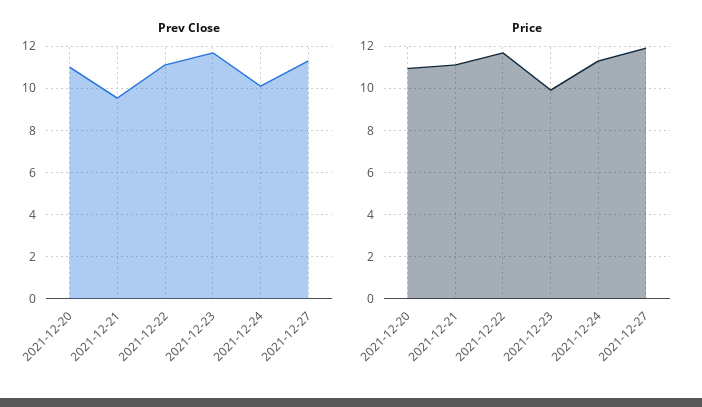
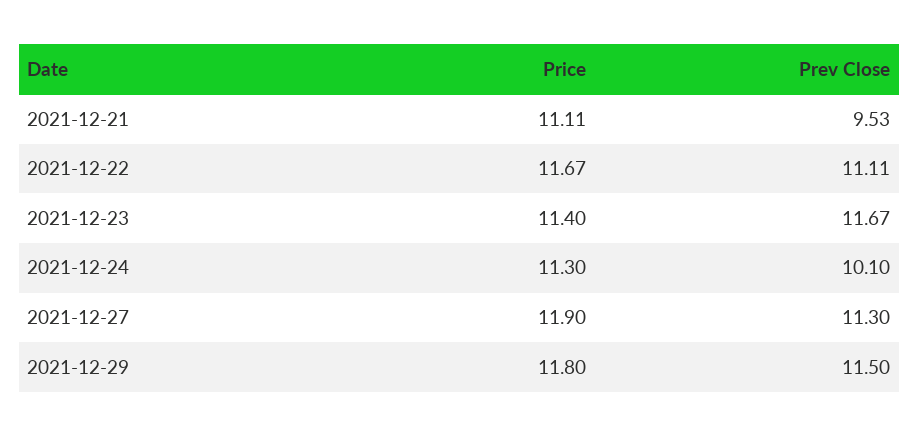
Prev Close, 2021-12-20: 11 -> none
Price, 2021-12-20: 11 -> none
Price, 2021-12-23: 10 -> 11.4
Price, 2021-12-29: none -> 11.8
Prev Close, 2021-12-29: none -> 11.5

